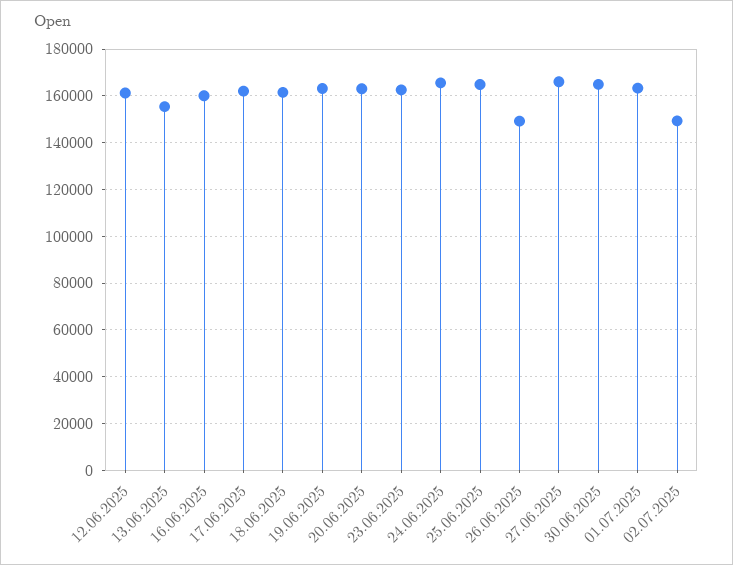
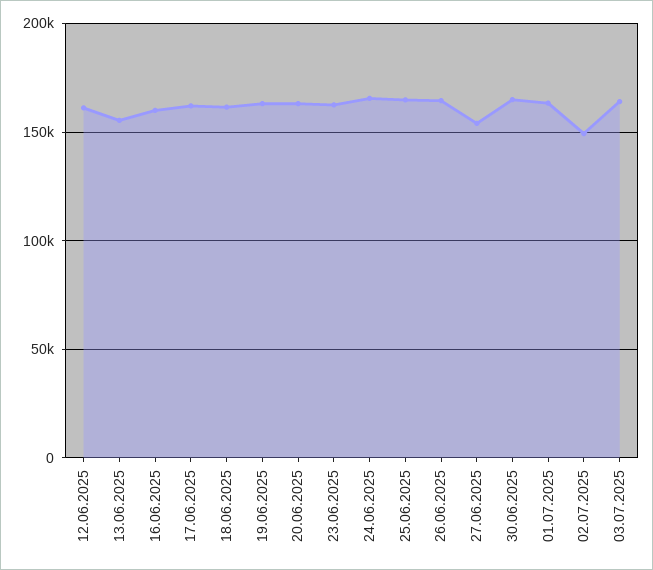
26.06.2025: 150000 -> 165000
27.06.2025: 165000 -> 155000
03.07.2025: none -> 165000

